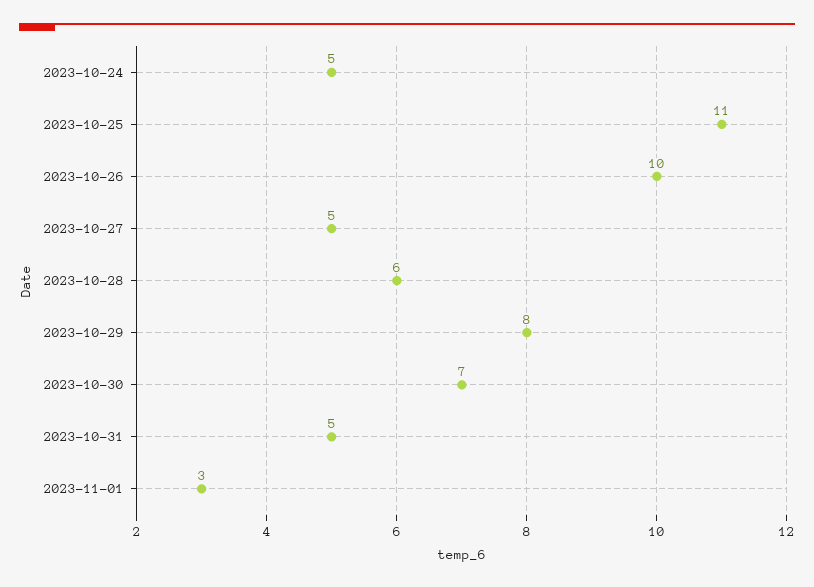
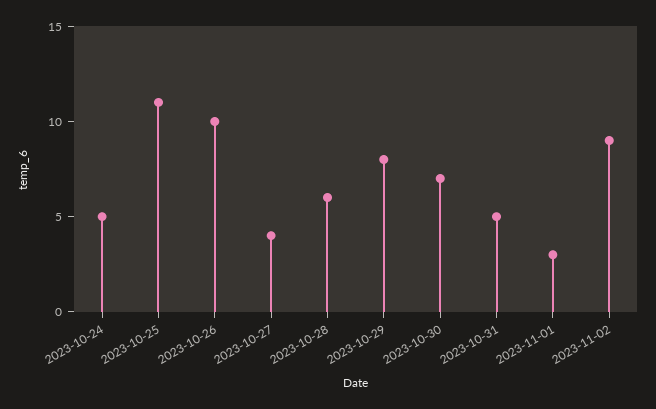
2023-10-27: 5 -> 4
2023-11-02: none -> 9

